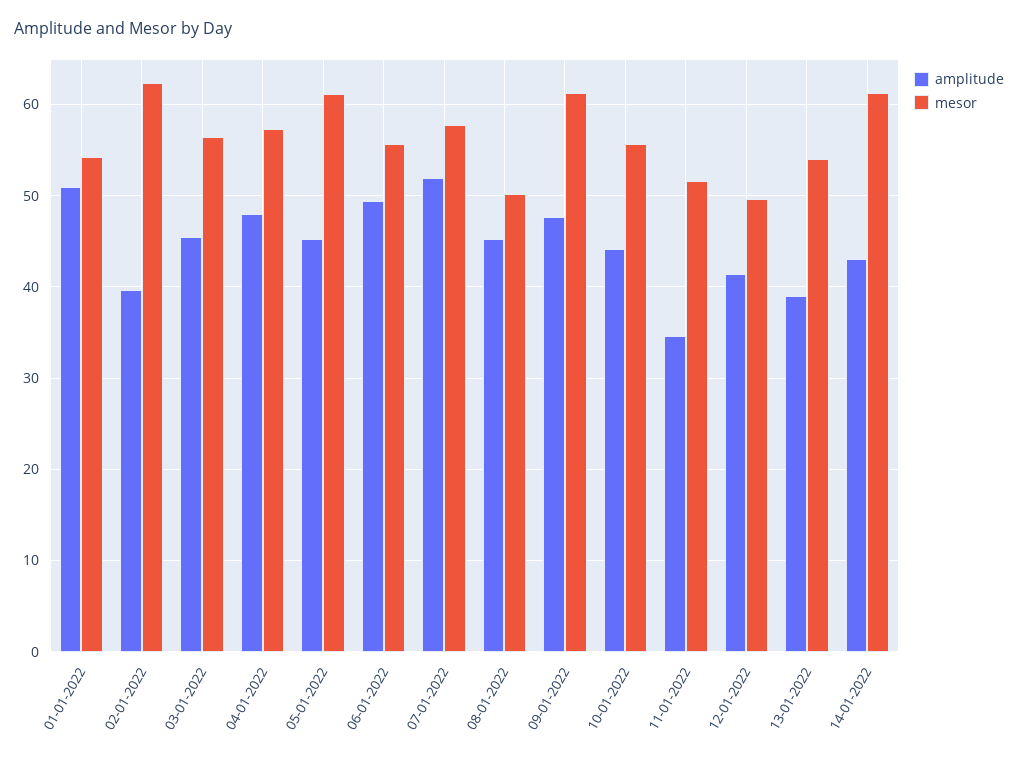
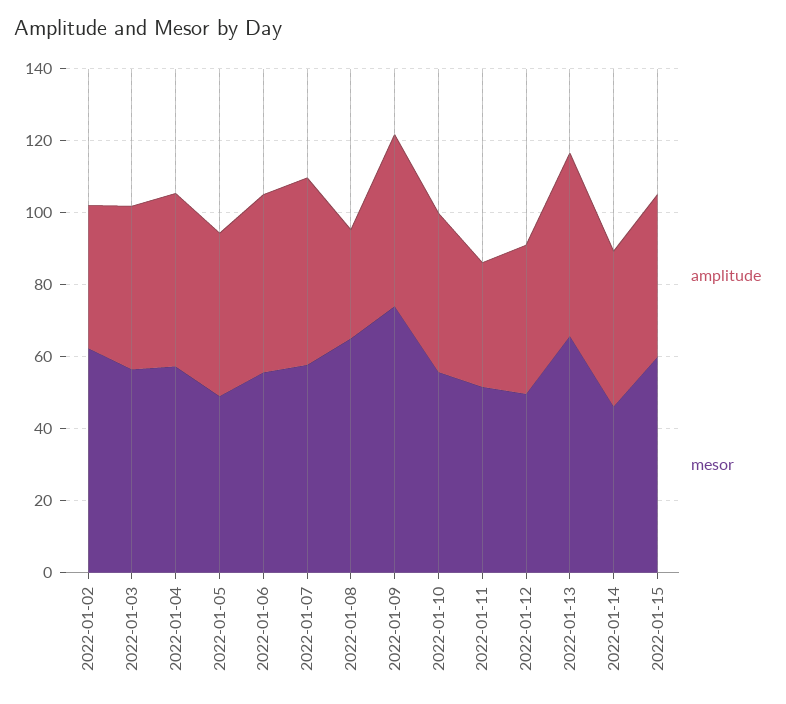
amplitude, 01-01-2022: 51 -> none
mesor, 01-01-2022: 54 -> none
mesor, 05-01-2022: 61 -> 50
amplitude, 08-01-2022: 45 -> 30
mesor, 08-01-2022: 50 -> 65
mesor, 09-01-2022: 61 -> 75
amplitude, 13-01-2022: 39 -> 50
mesor, 13-01-2022: 54 -> 65
mesor, 14-01-2022: 61 -> 45
amplitude, 2022-01-15: none -> 45
mesor, 2022-01-15: none -> 60

